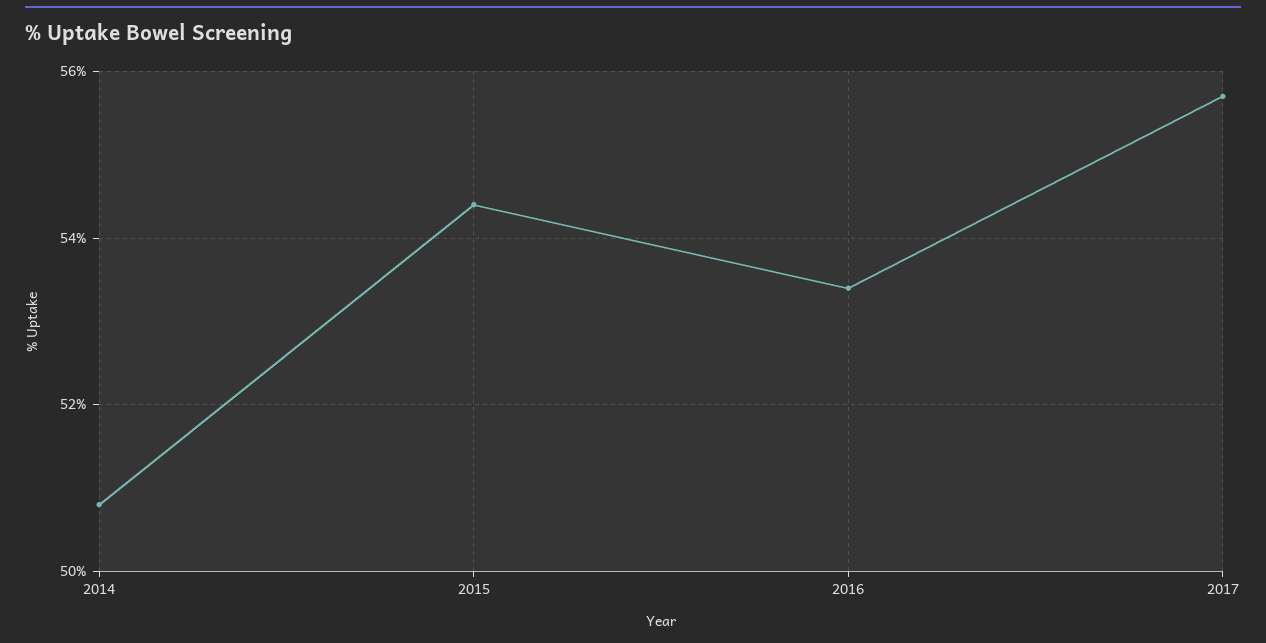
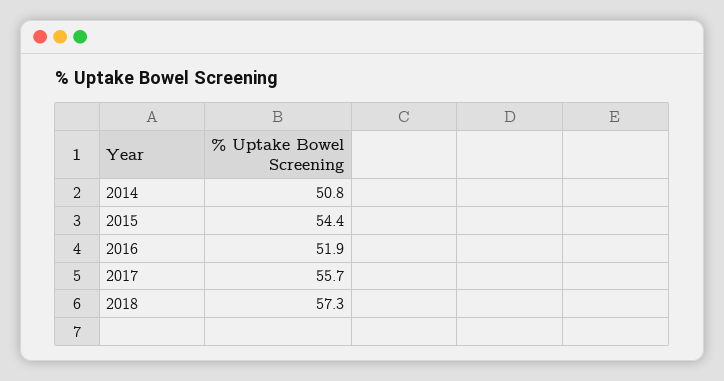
2016: 53.5 -> 51.9
2018: none -> 57.3

